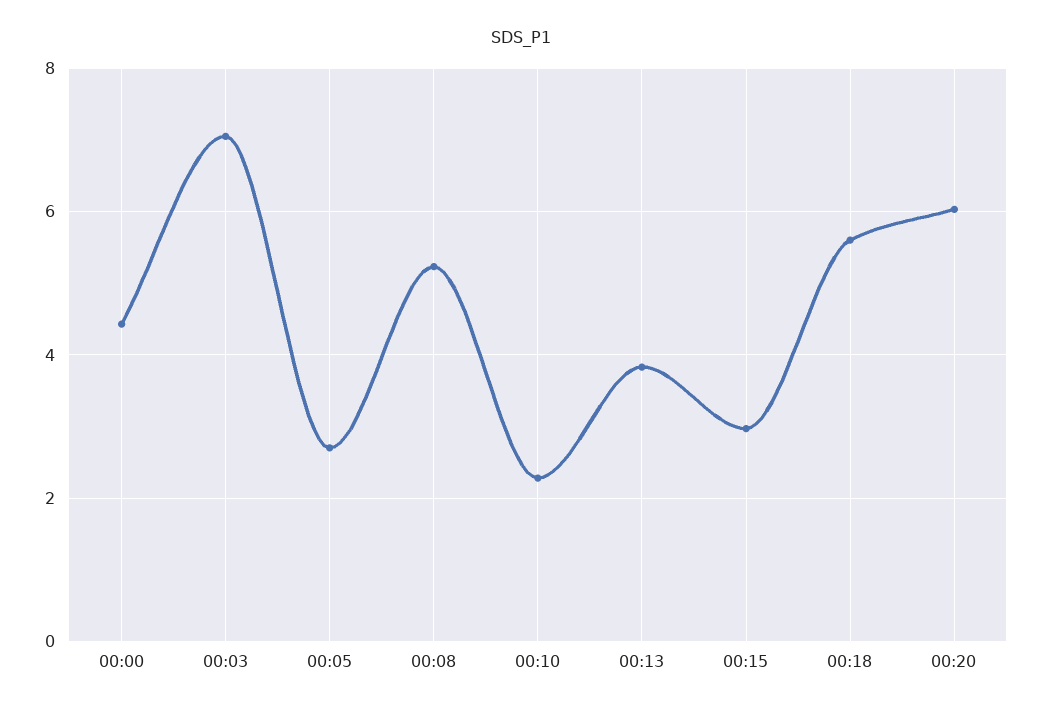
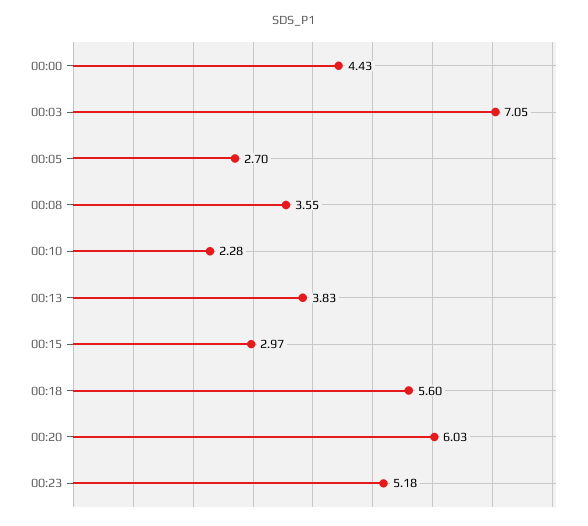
00:08: 5.2 -> 3.55
00:23: none -> 5.18

